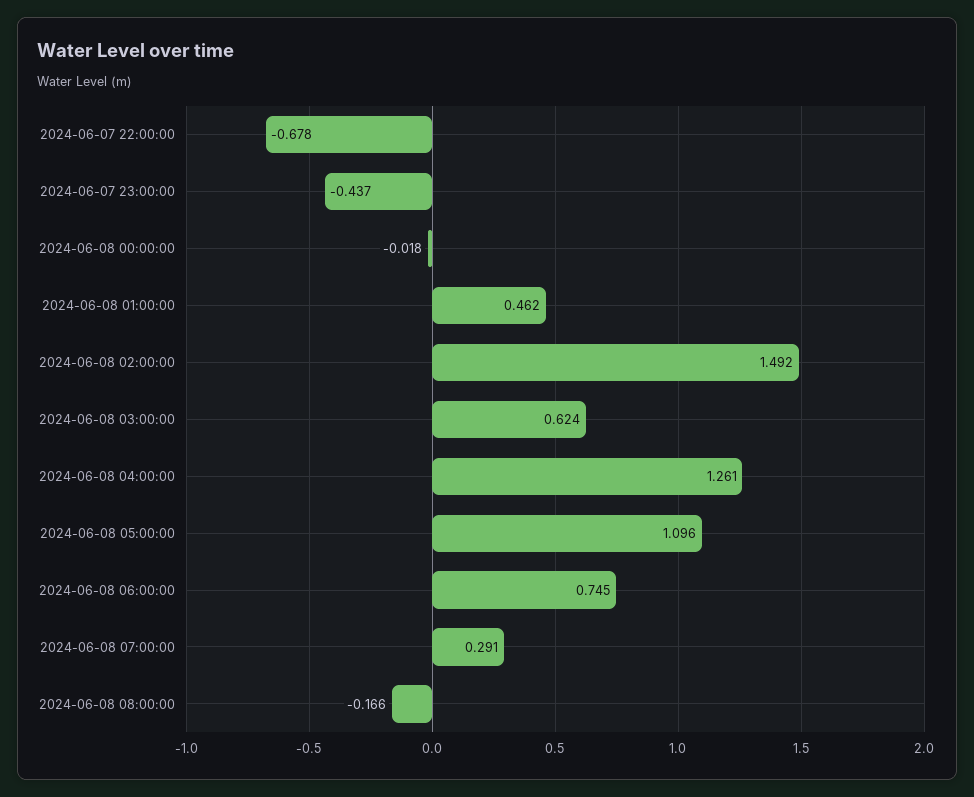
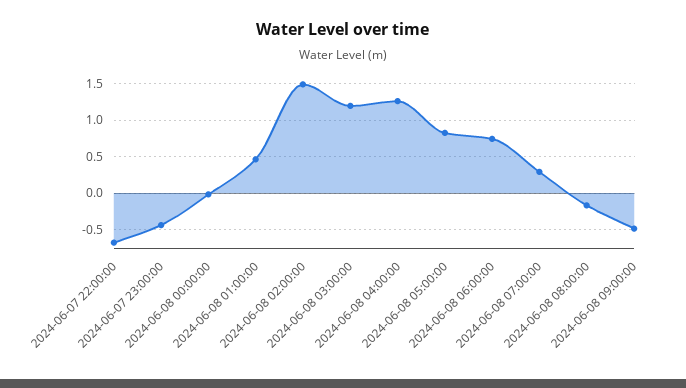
2024-06-08 03:00:00: 0.624 -> 1.2
2024-06-08 05:00:00: 1.096 -> 0.8
2024-06-08 09:00:00: none -> -0.5

